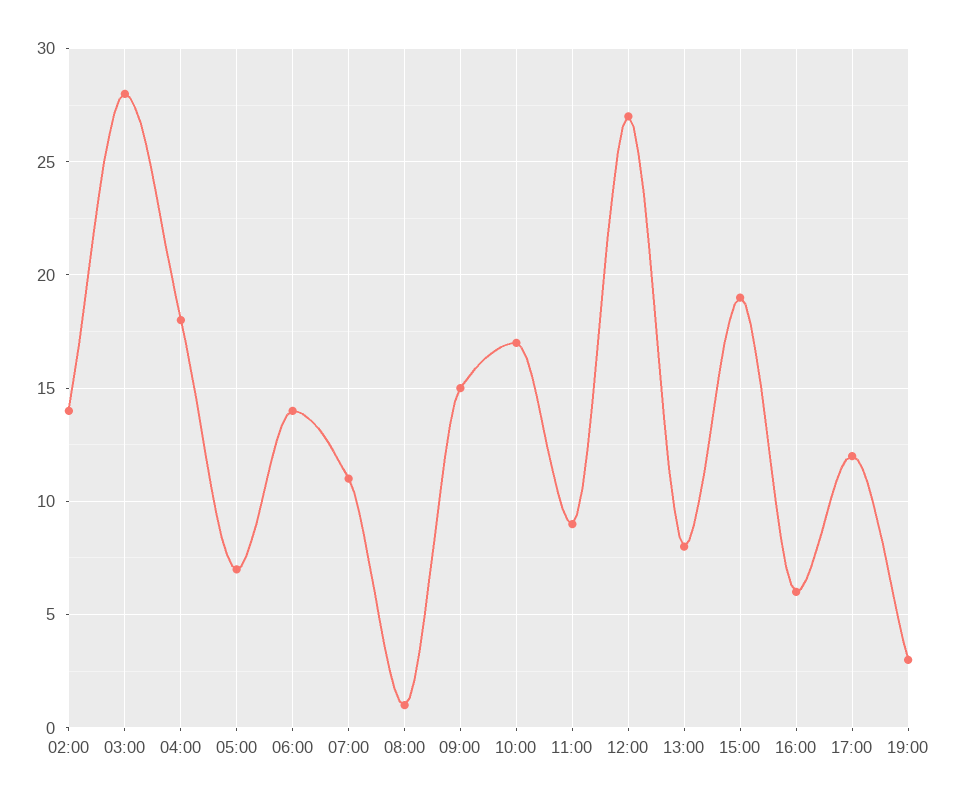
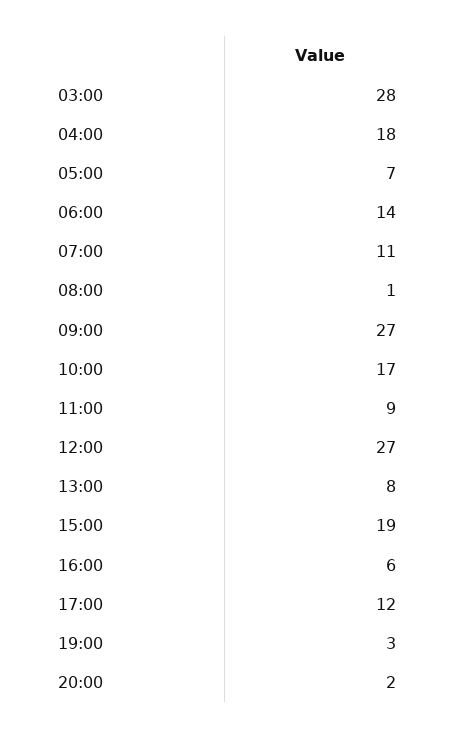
02:00: 14 -> none
09:00: 15 -> 27
20:00: none -> 2

